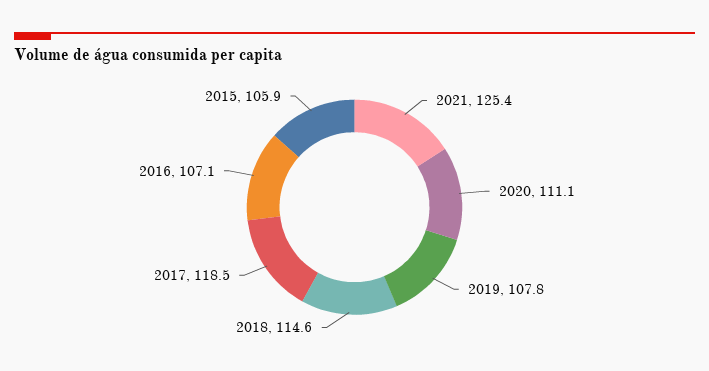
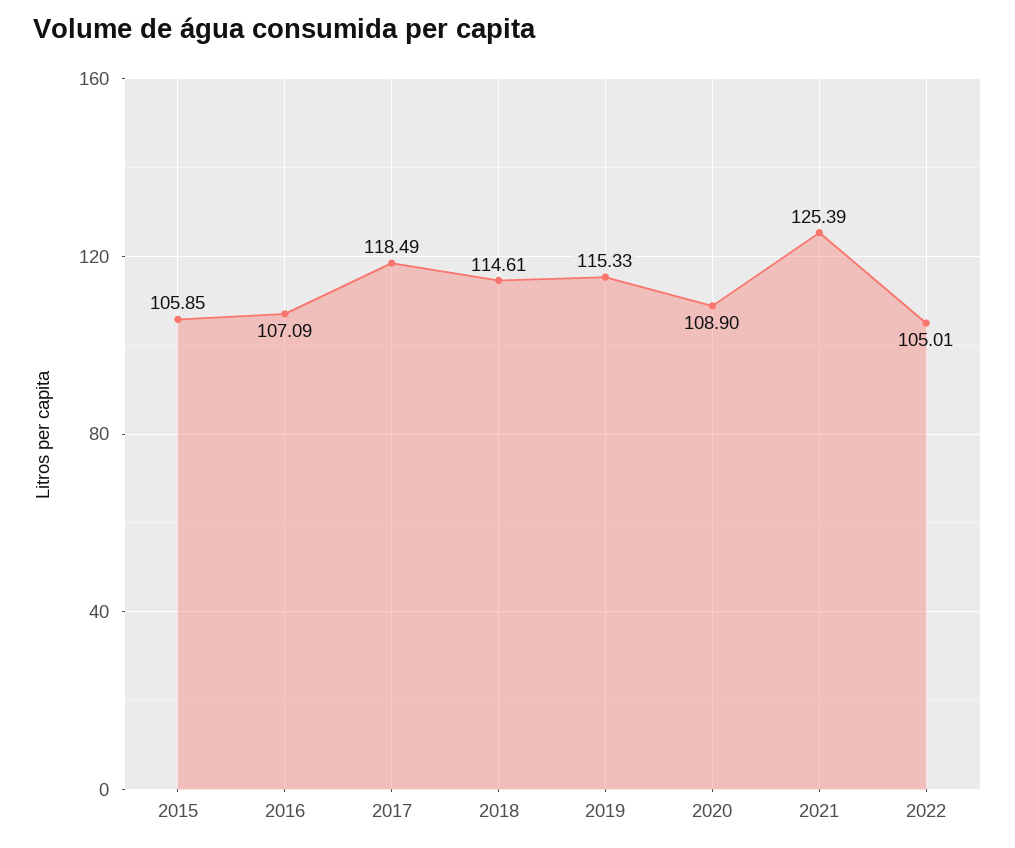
2020: 111.1 -> 108.9
2019: 107.8 -> 115.33
2022: none -> 105.01

